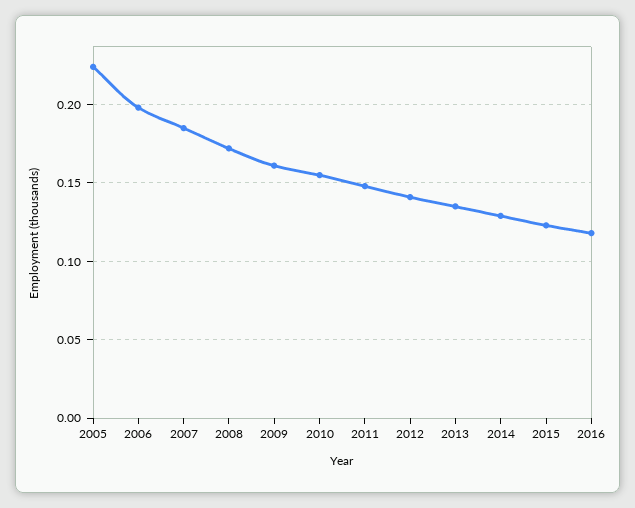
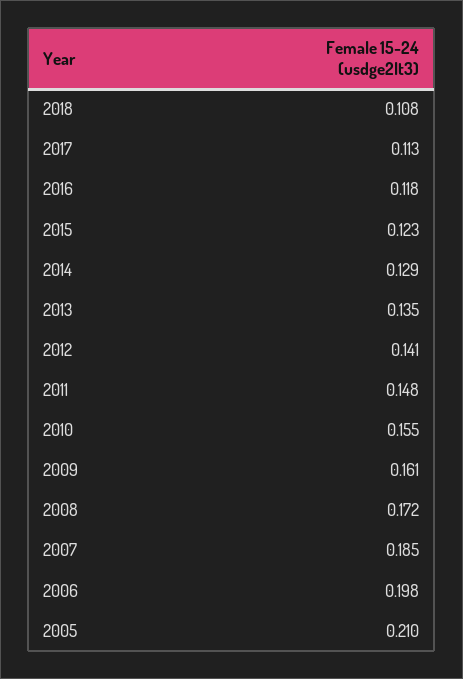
2005: 0.225 -> 0.21
2018: none -> 0.108
2017: none -> 0.113

